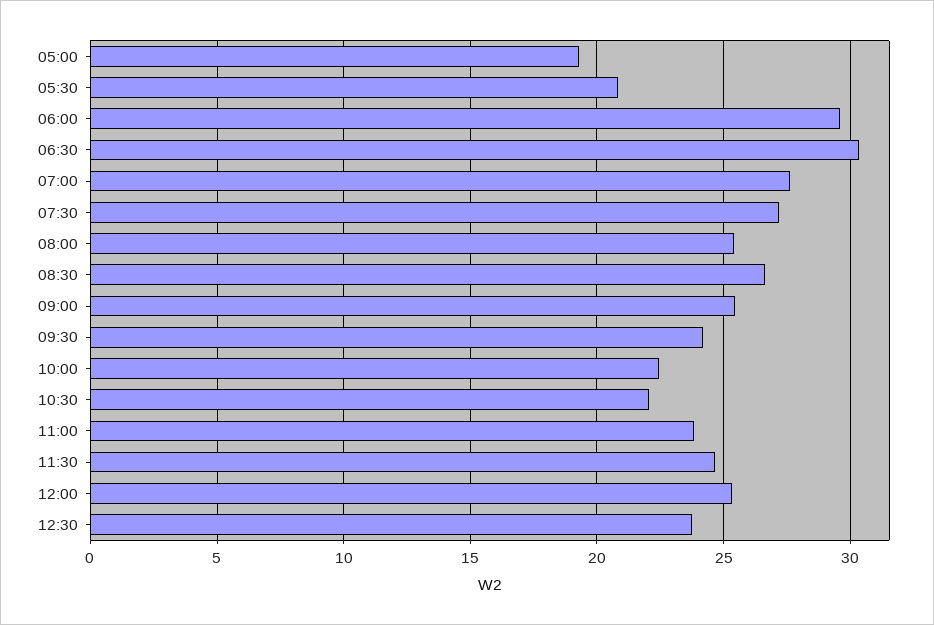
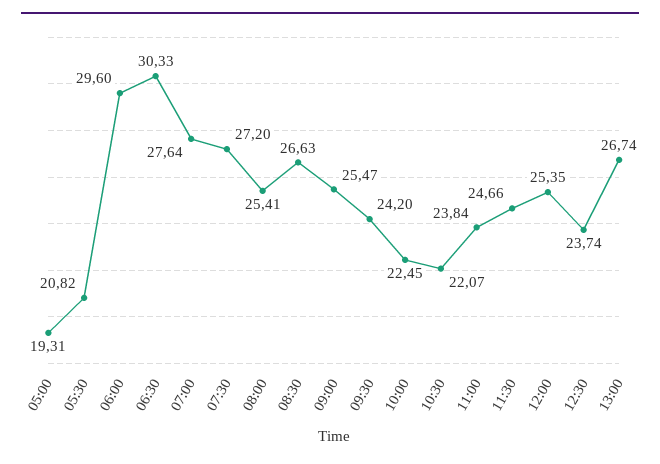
13:00: none -> 26.74

